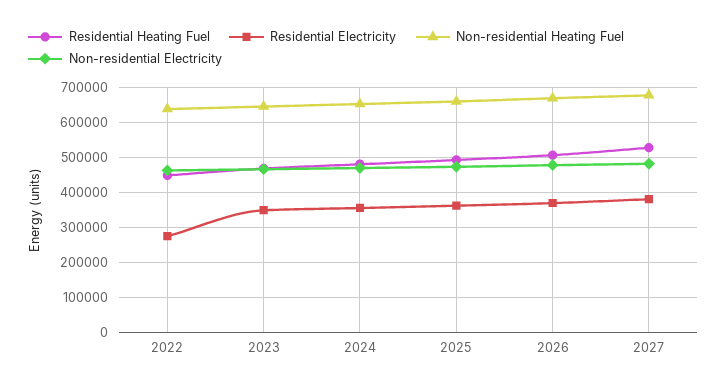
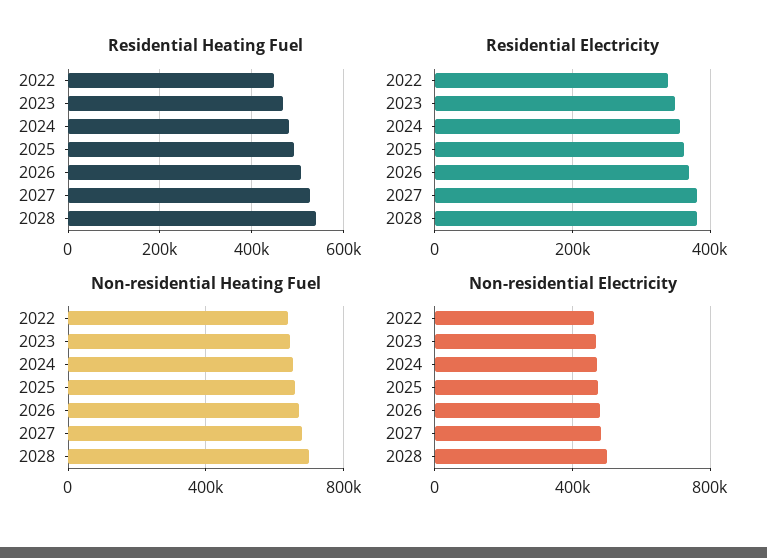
Residential Electricity, 2022: 280000 -> 340000
Residential Heating Fuel, 2028: none -> 540000
Residential Electricity, 2028: none -> 380000
Non-residential Heating Fuel, 2028: none -> 700000
Non-residential Electricity, 2028: none -> 500000

